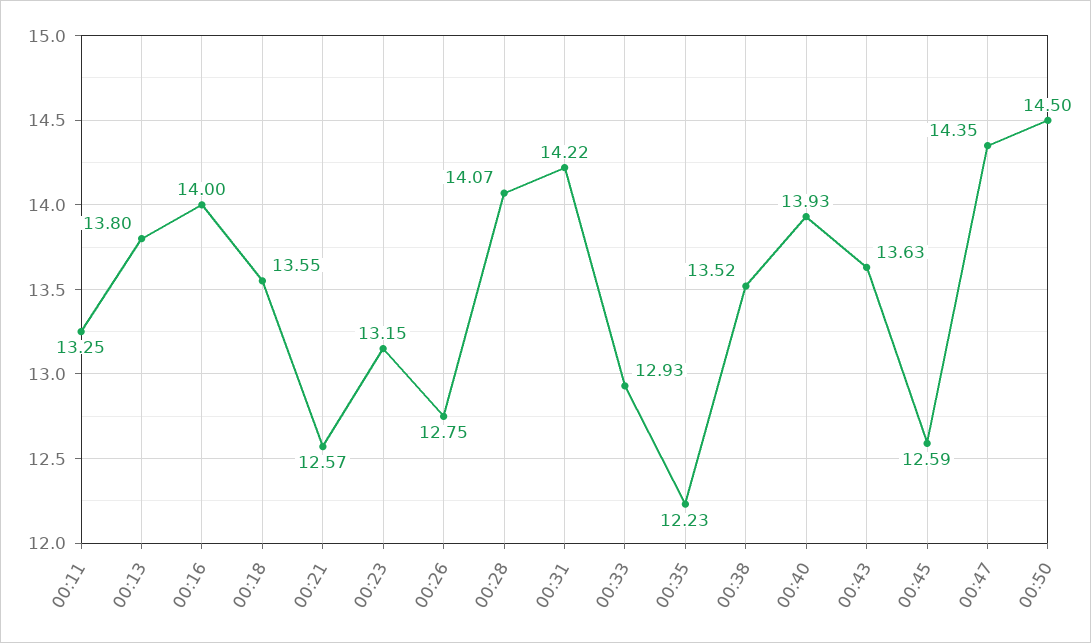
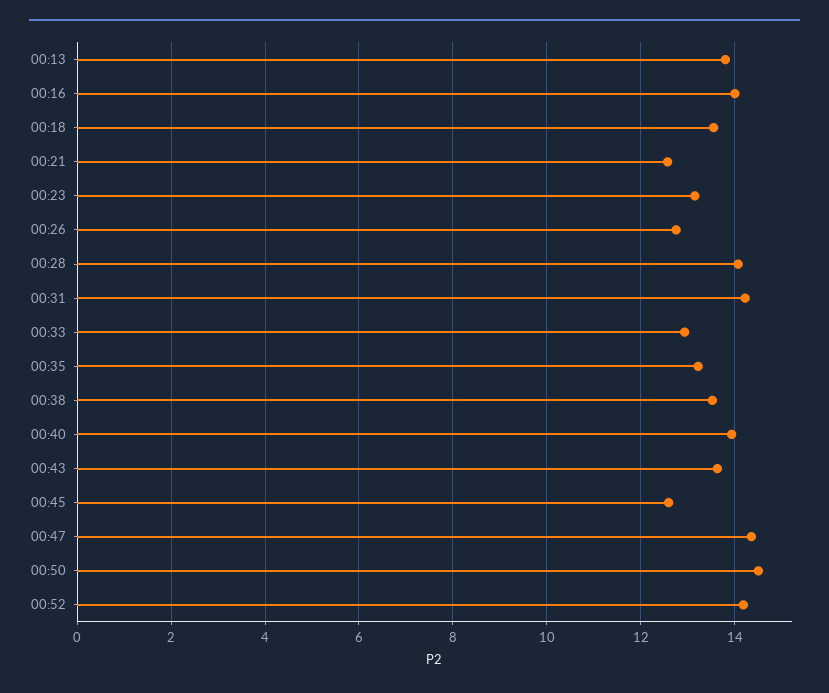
00:11: 13.25 -> none
00:35: 12.23 -> 13.2
00:52: none -> 14.2

